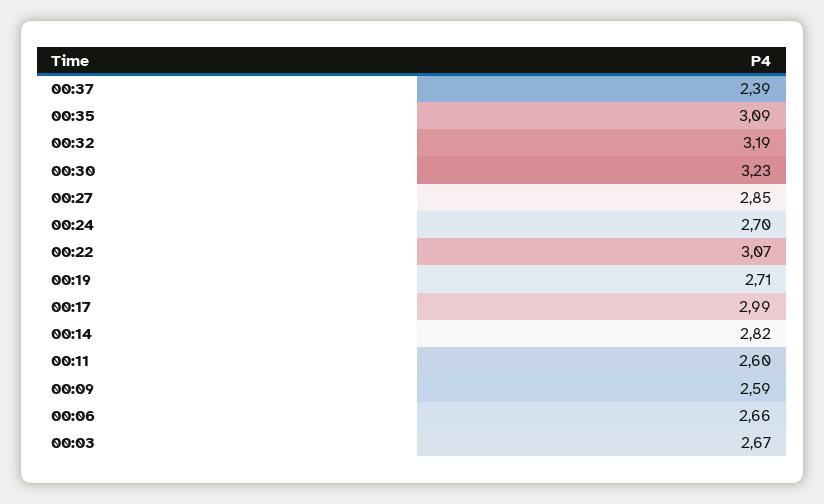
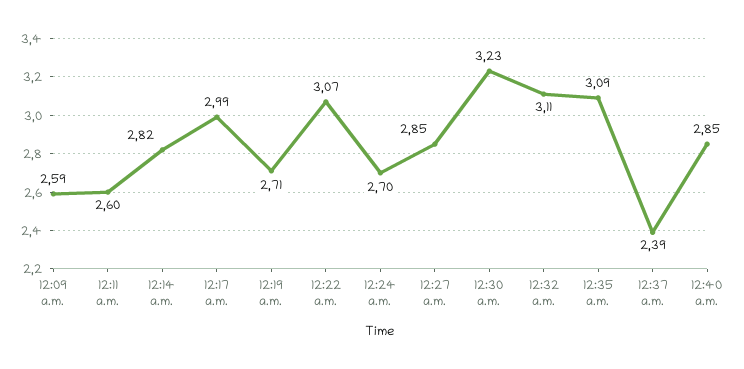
00:32: 3.19 -> 3.11
00:06: 2.66 -> none
00:03: 2.67 -> none
12:40 a.m.: none -> 2.85

